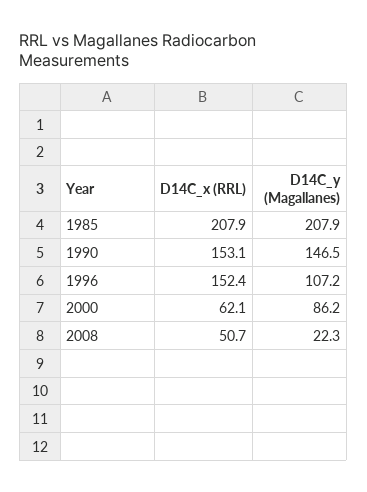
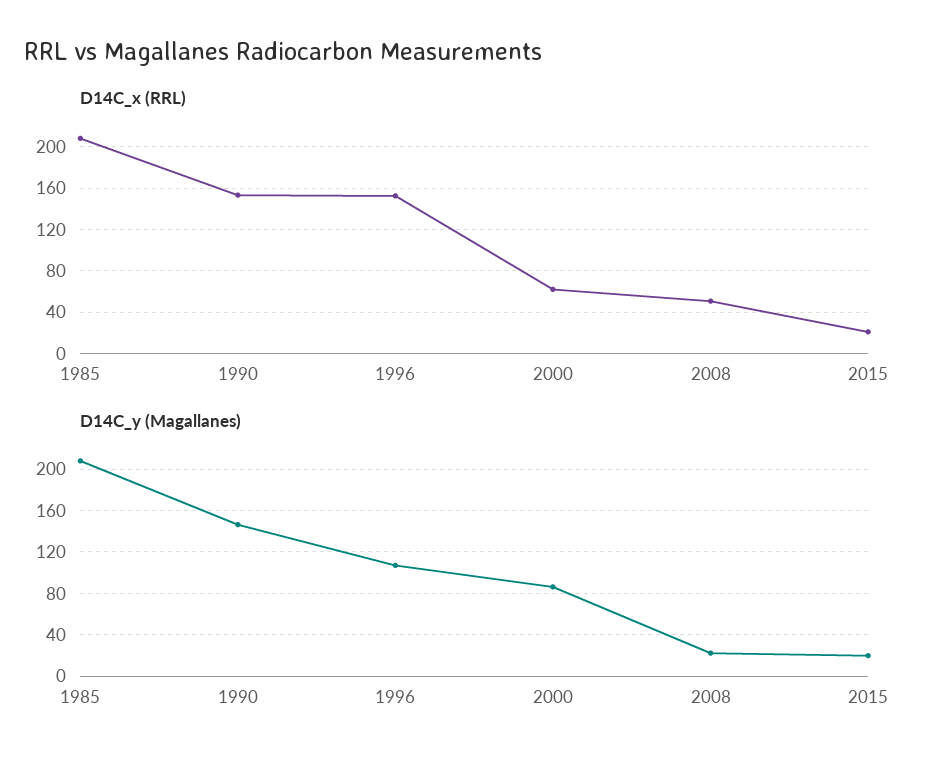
D14C_x (RRL), 2015: none -> 20
D14C_y (Magallanes), 2015: none -> 20

